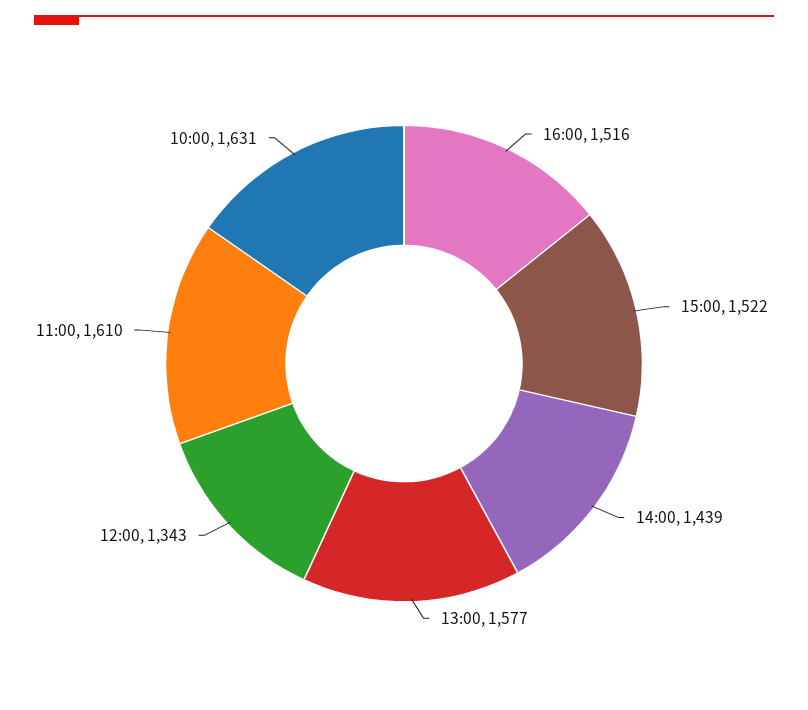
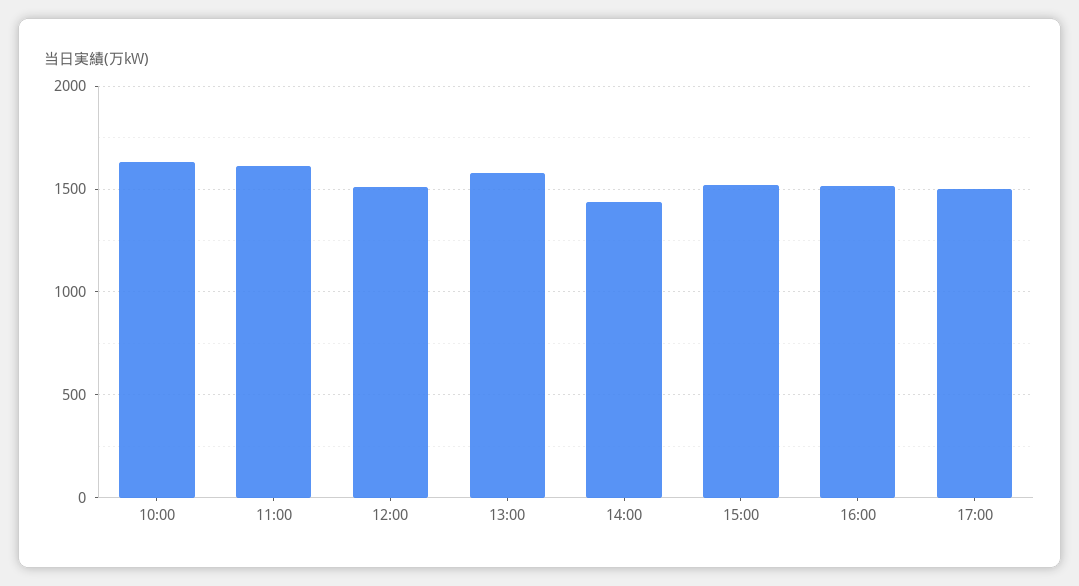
12:00: 1343 -> 1500
17:00: none -> 1500

